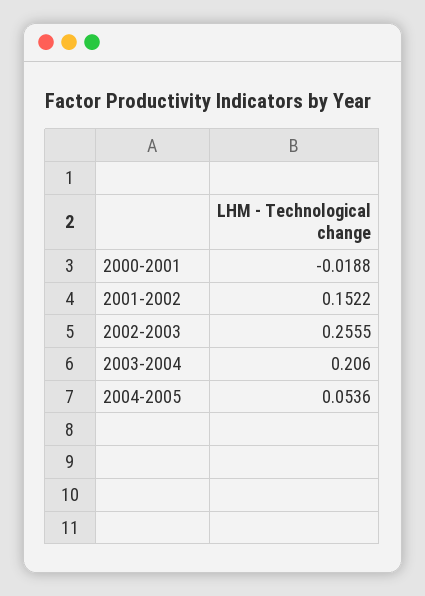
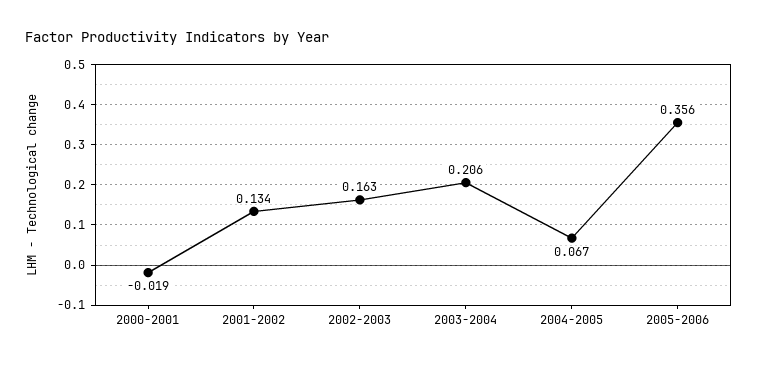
2001-2002: 0.1522 -> 0.134
2002-2003: 0.2555 -> 0.163
2004-2005: 0.0536 -> 0.067
2005-2006: none -> 0.356

